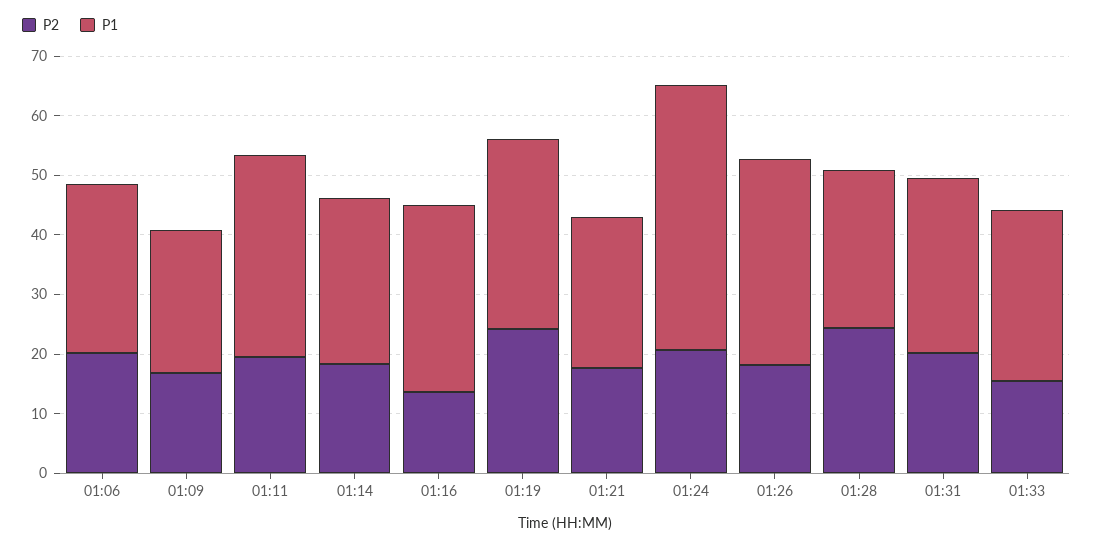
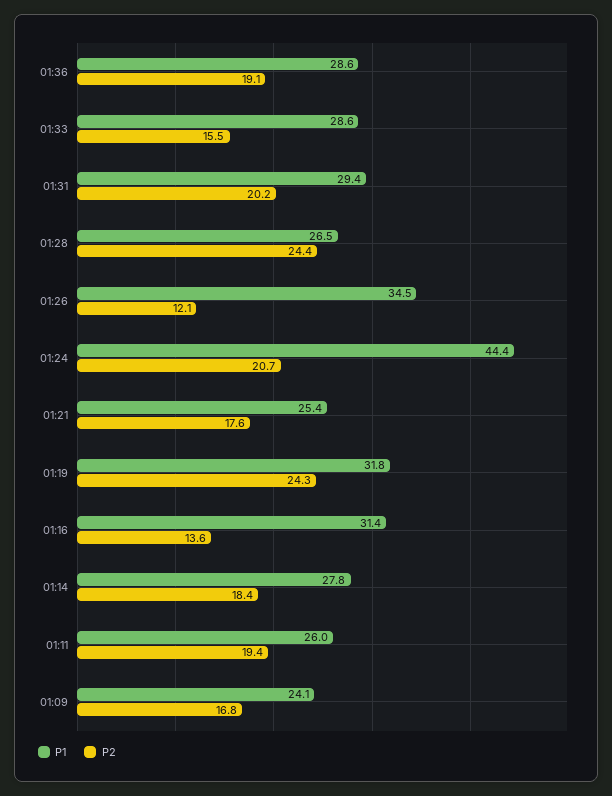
P2, 01:06: 20 -> none
P1, 01:06: 28 -> none
P1, 01:11: 34 -> 26
P2, 01:26: 18 -> 12.1
P1, 01:36: none -> 28.6
P2, 01:36: none -> 19.1

